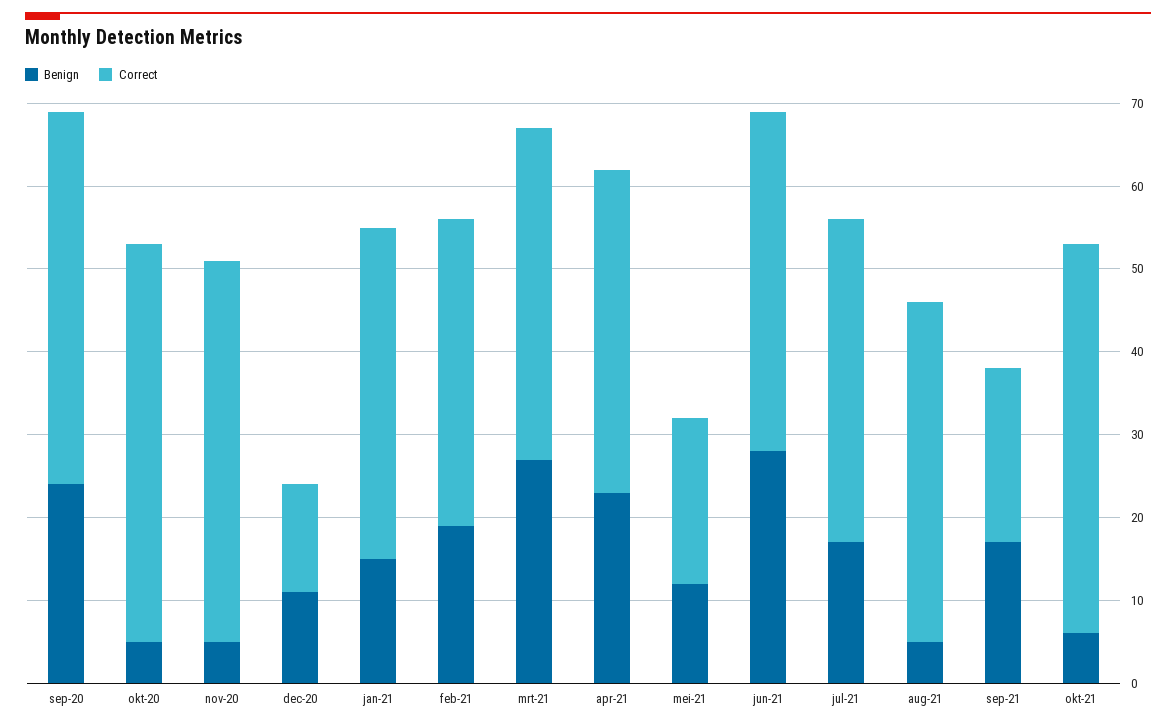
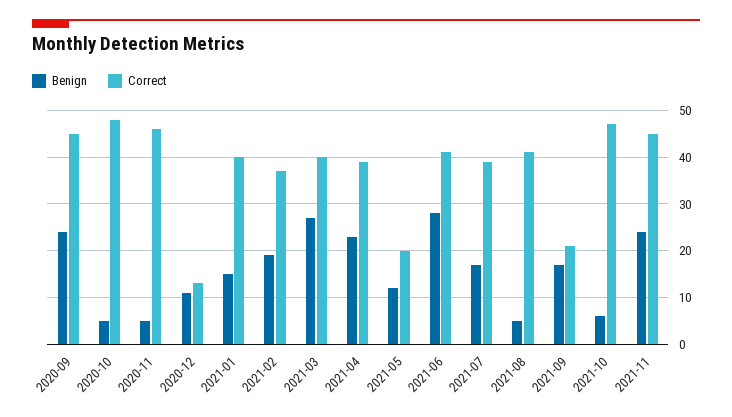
Benign, 2021-11: none -> 25
Correct, 2021-11: none -> 45

